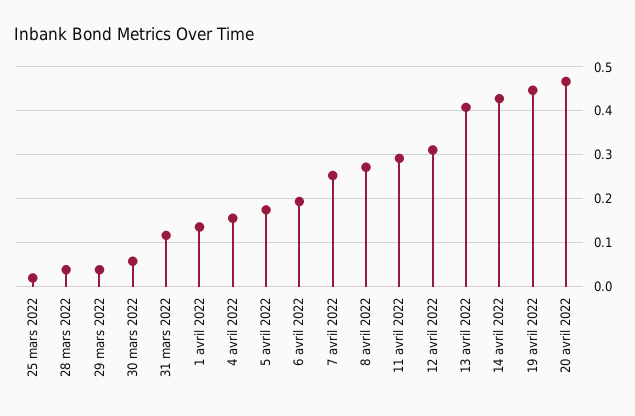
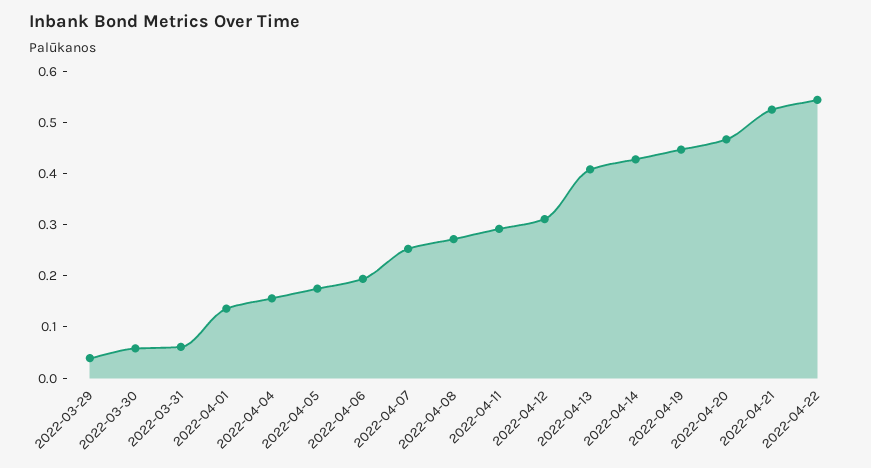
25 mars 2022: 0.02 -> none
28 mars 2022: 0.04 -> none
31 mars 2022: 0.12 -> 0.06
2022-04-21: none -> 0.52
2022-04-22: none -> 0.54

